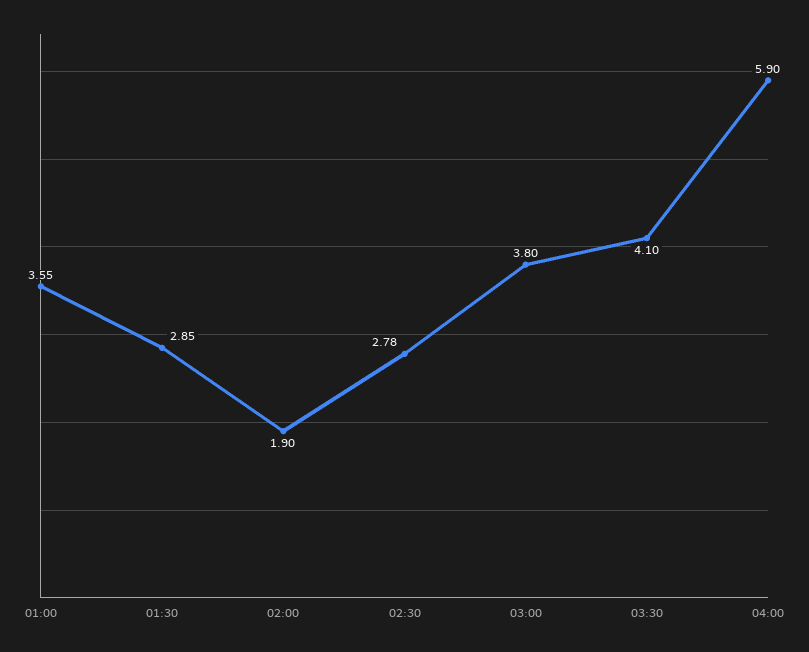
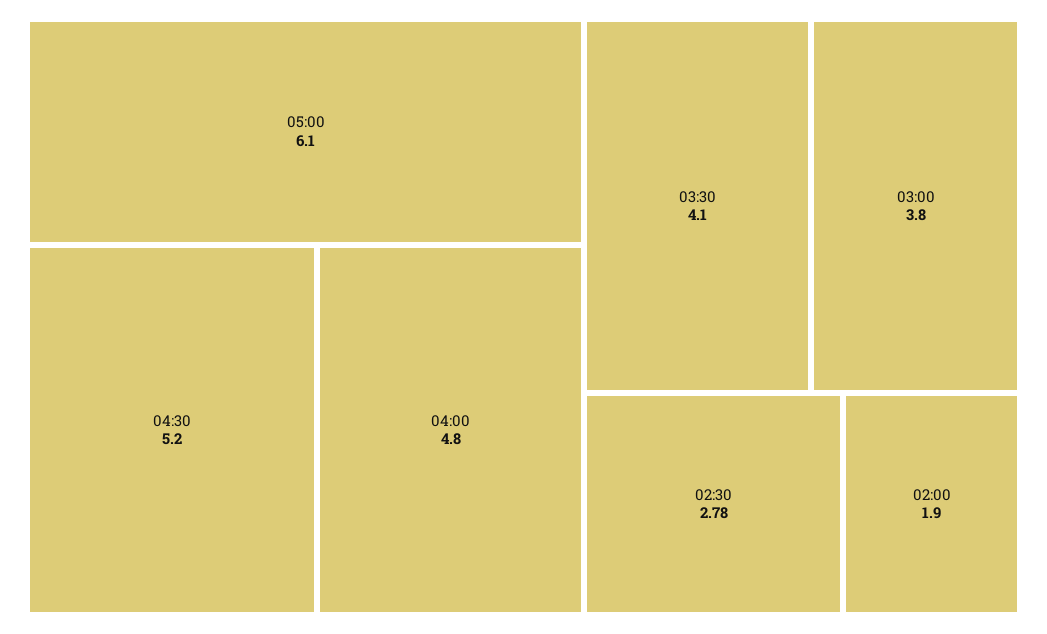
01:00: 3.55 -> none
01:30: 2.85 -> none
04:00: 5.9 -> 4.8
05:00: none -> 6.1
04:30: none -> 5.2

